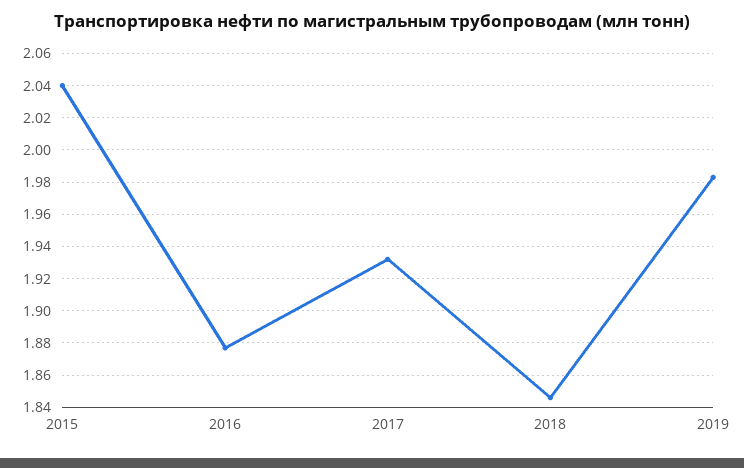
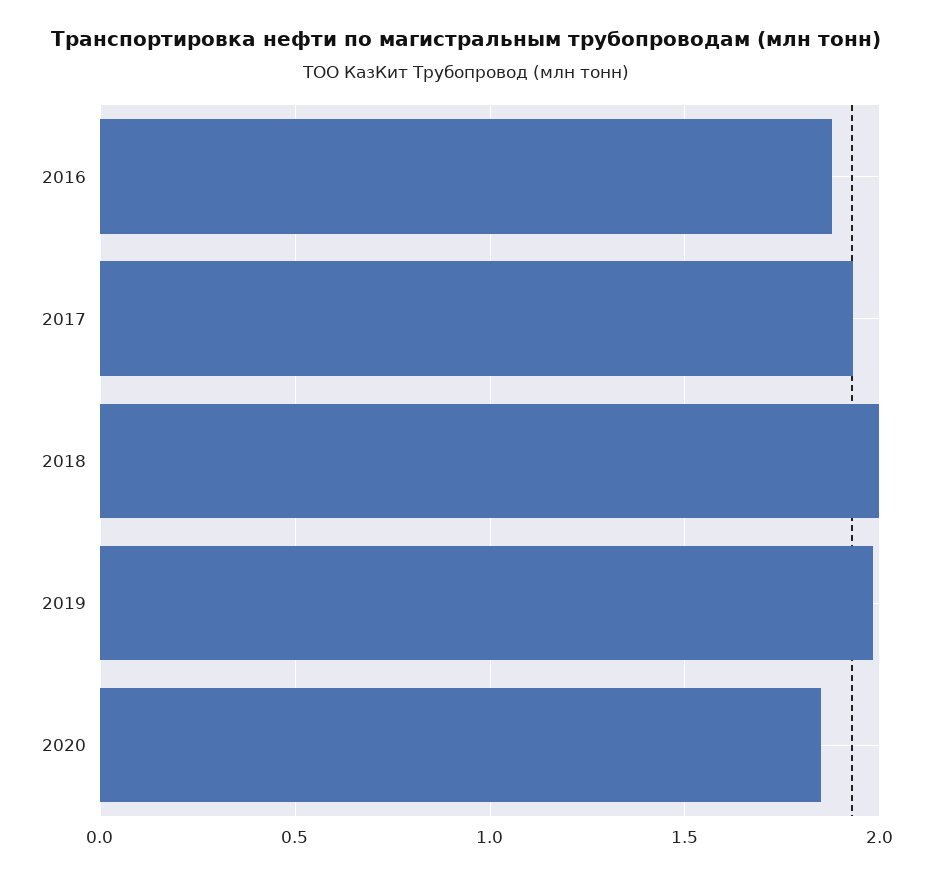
2015: 2.04 -> none
2018: 1.845 -> 2
2020: none -> 1.85

